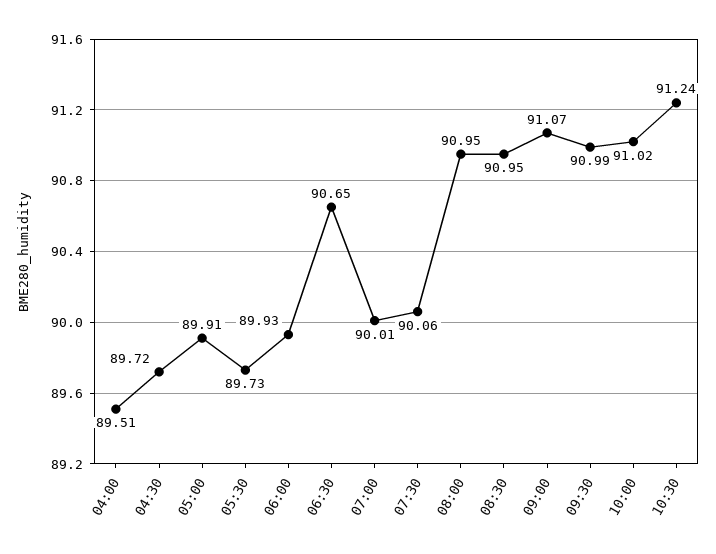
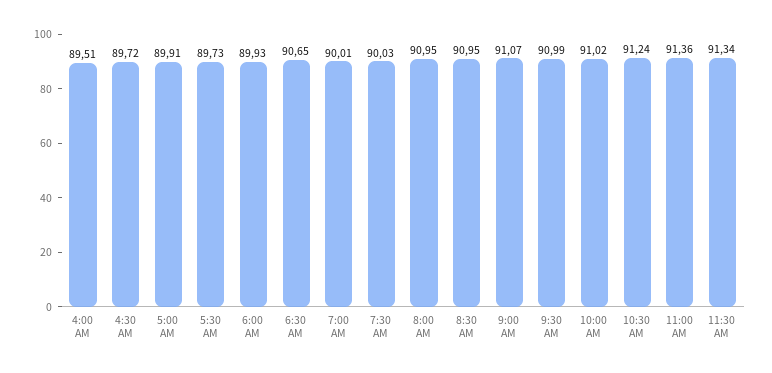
07:30: 90.06 -> 90.03
11:00 AM: none -> 91.36
11:30 AM: none -> 91.34

